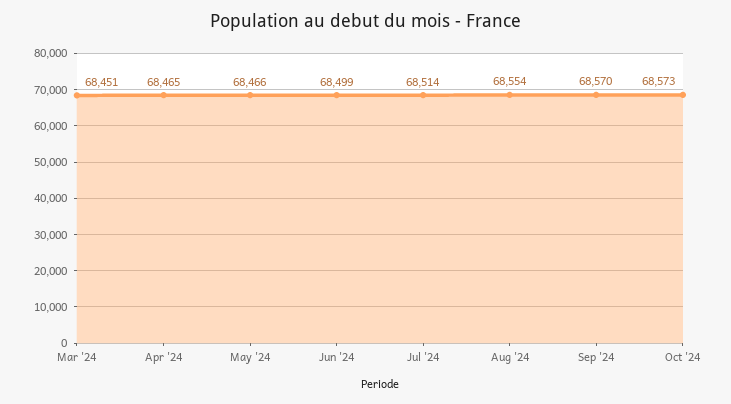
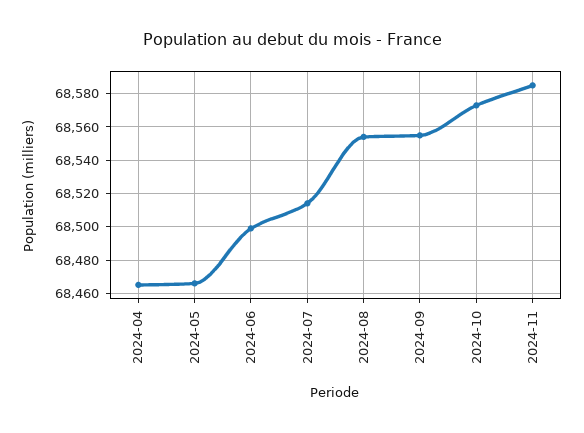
Mar '24: 68451 -> none
Sep '24: 68570 -> 68555
2024-11: none -> 68585

